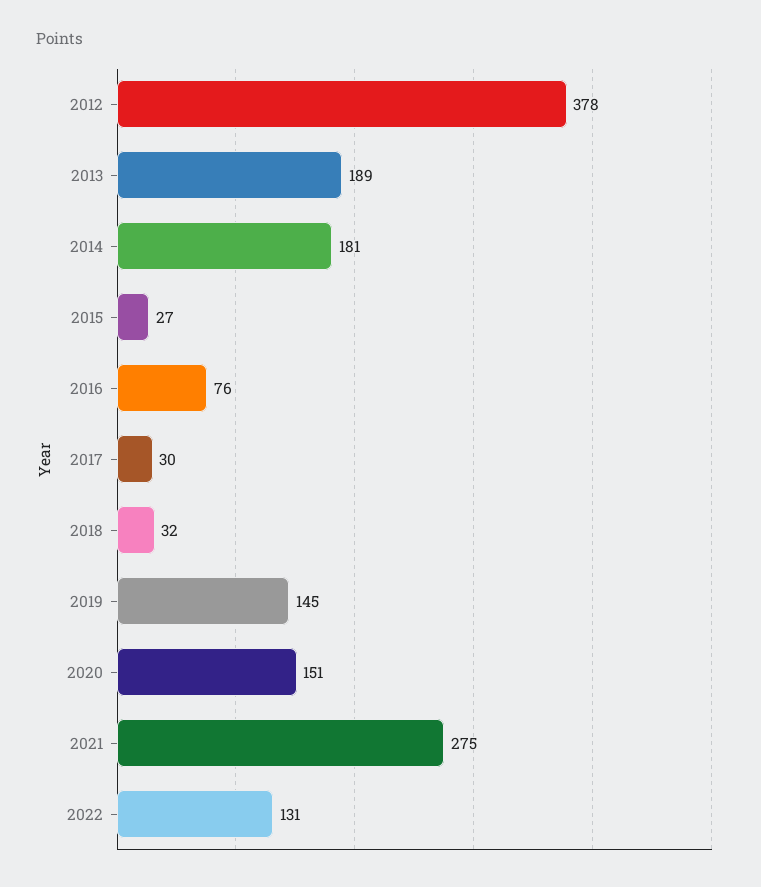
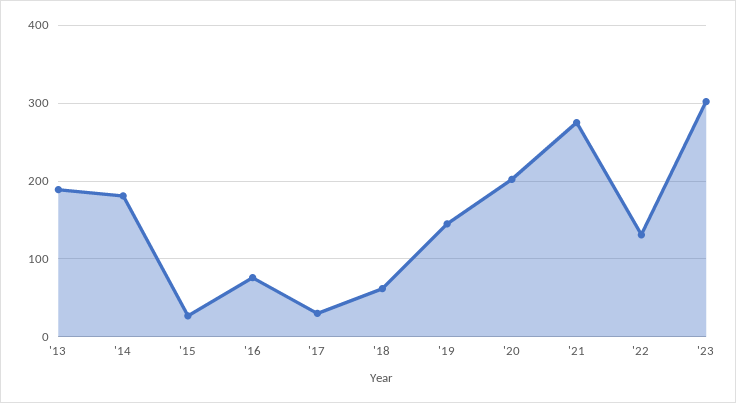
2012: 378 -> none
2018: 32 -> 60
2020: 151 -> 200
'23: none -> 300

